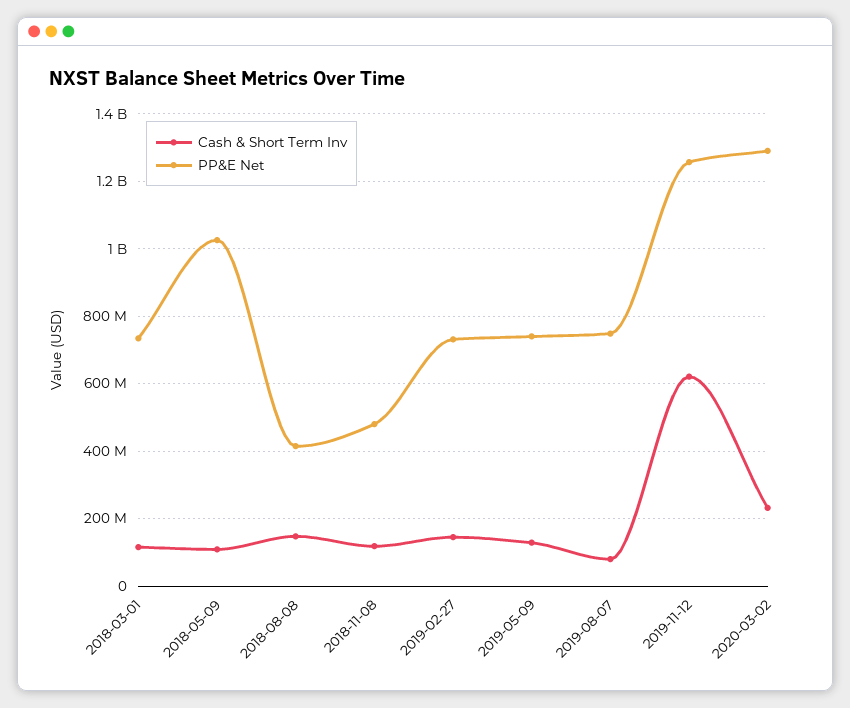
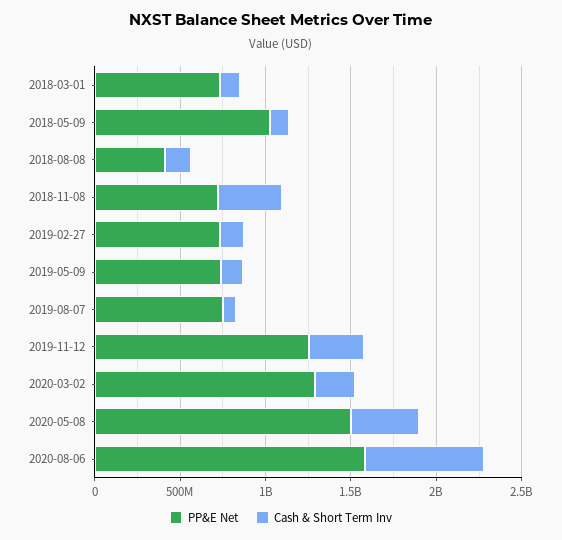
Cash & Short Term Inv, 2018-11-08: 120000000 -> 400000000
PP&E Net, 2018-11-08: 480000000 -> 700000000
Cash & Short Term Inv, 2019-11-12: 620000000 -> 300000000
PP&E Net, 2020-05-08: none -> 1500000000
Cash & Short Term Inv, 2020-05-08: none -> 400000000
PP&E Net, 2020-08-06: none -> 1600000000
Cash & Short Term Inv, 2020-08-06: none -> 700000000

